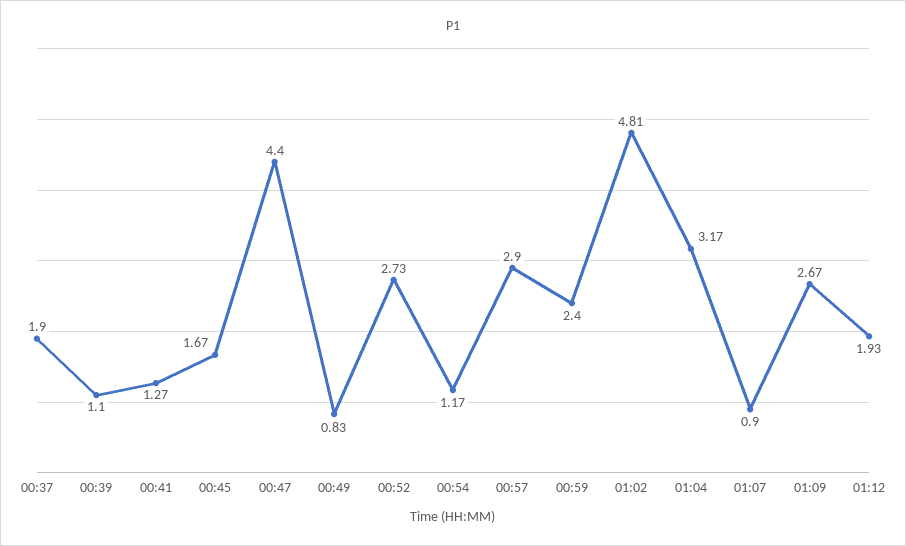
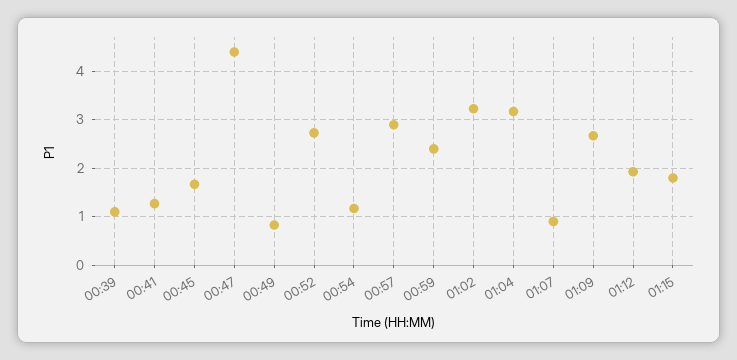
00:37: 1.9 -> none
01:02: 4.81 -> 3.2
01:15: none -> 1.8

